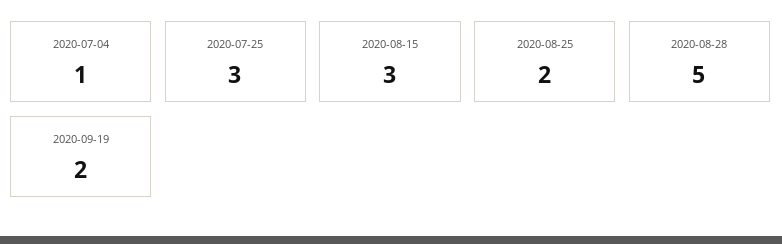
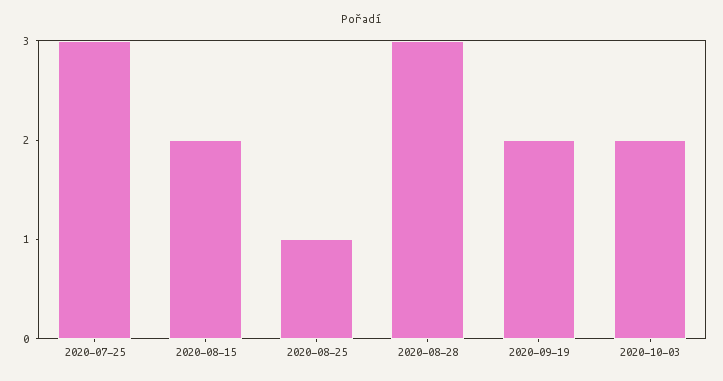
2020-07-04: 1 -> none
2020-08-15: 3 -> 2
2020-08-25: 2 -> 1
2020-08-28: 5 -> 3
2020-10-03: none -> 2

